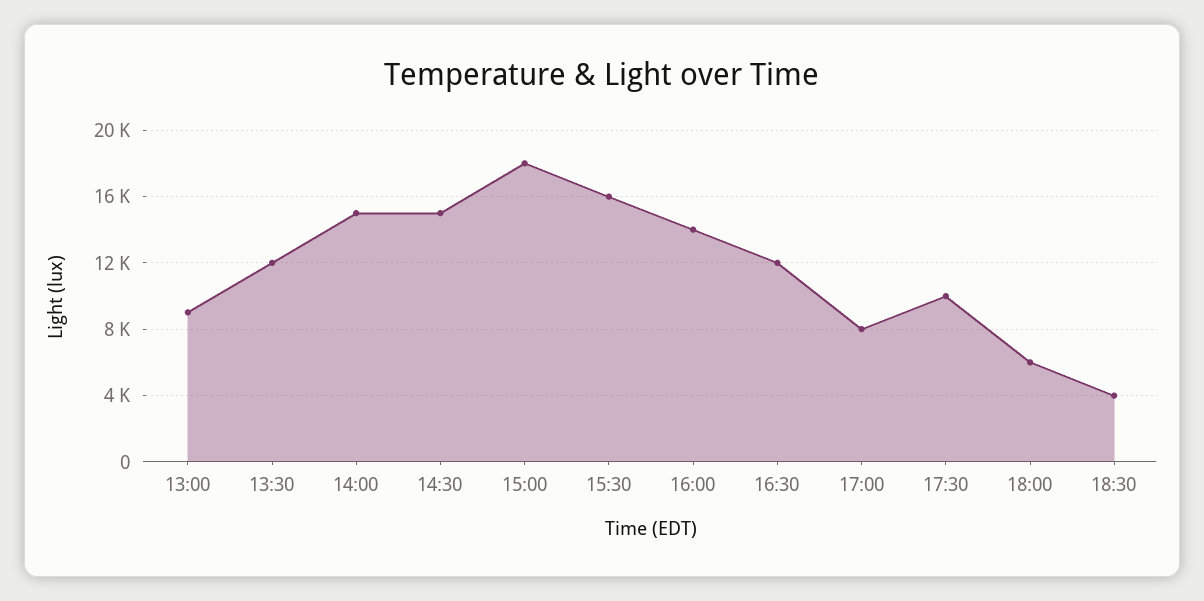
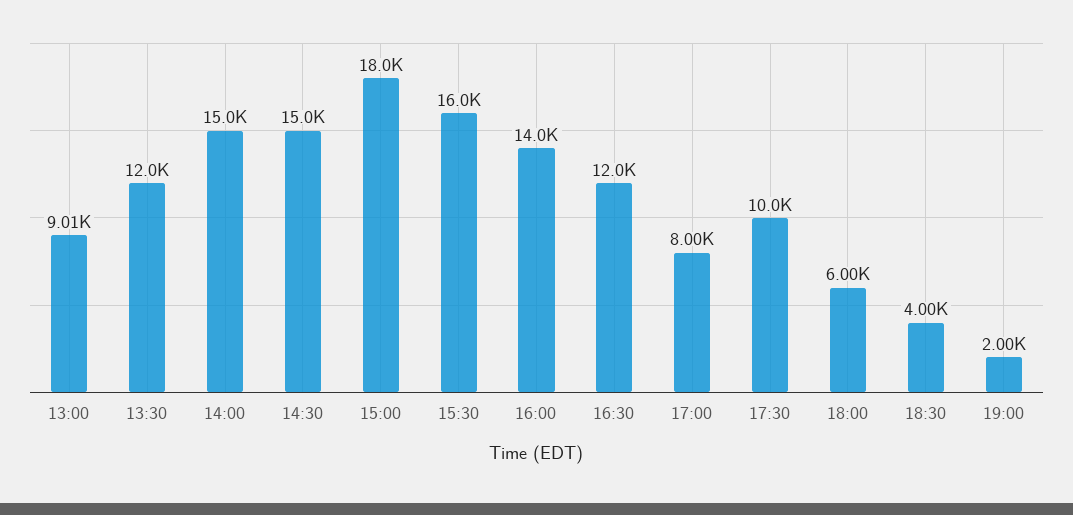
19:00: none -> 2000

